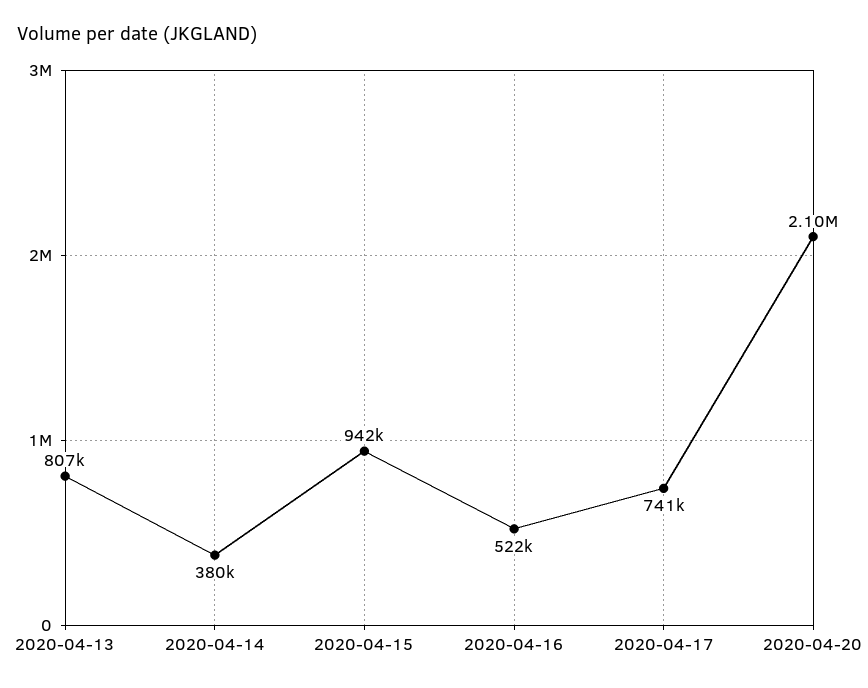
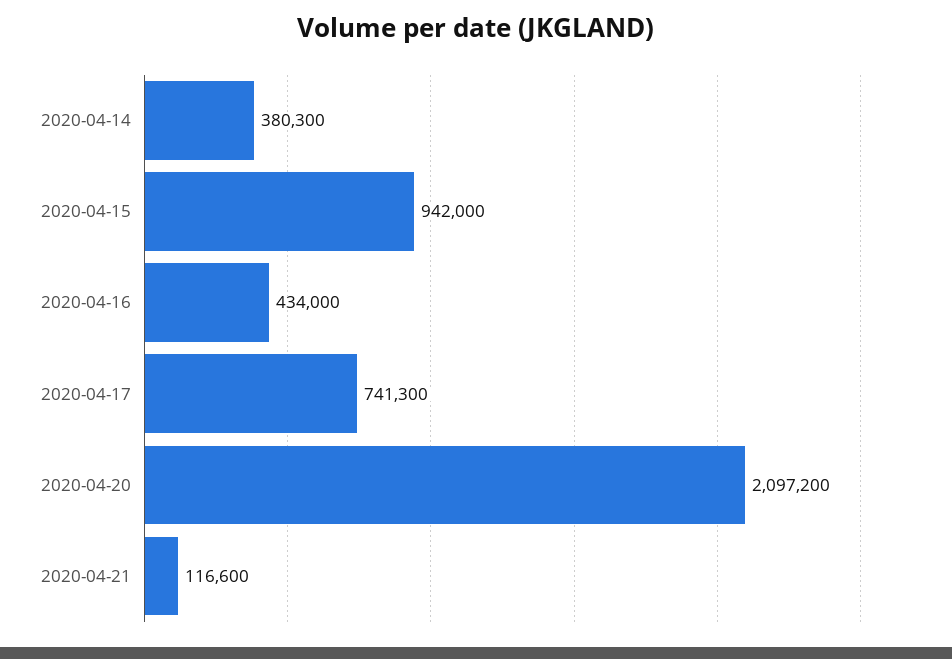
2020-04-13: 807000 -> none
2020-04-16: 522000 -> 434000
2020-04-21: none -> 116600

